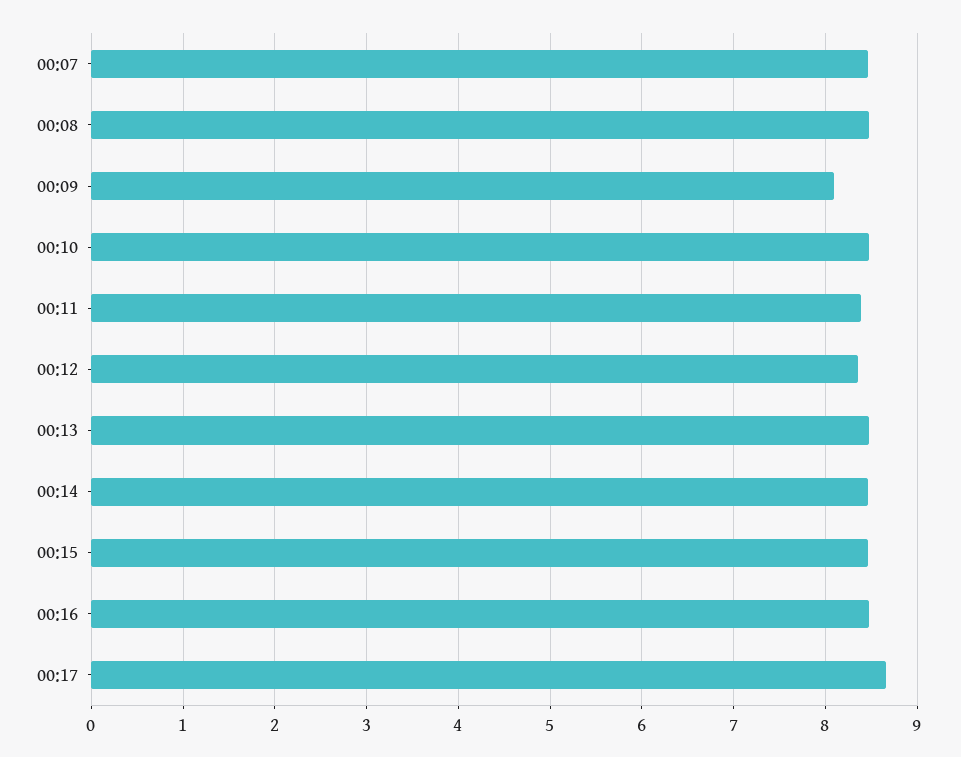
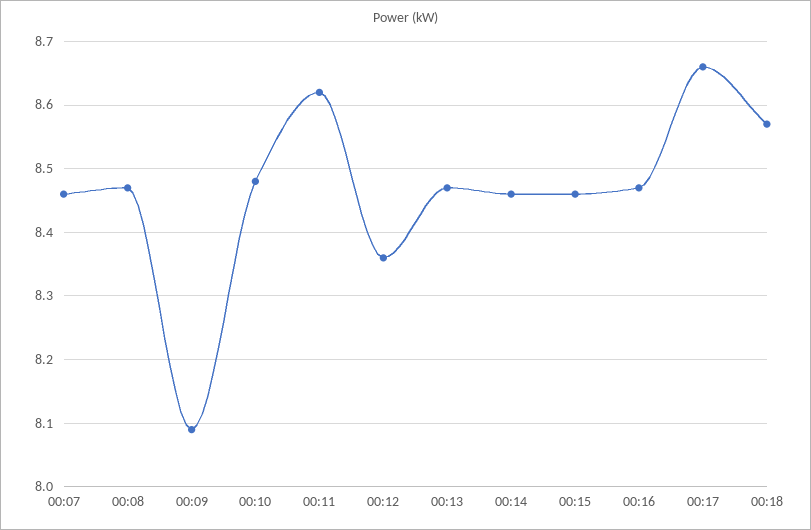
00:11: 8.4 -> 8.62
00:18: none -> 8.57

